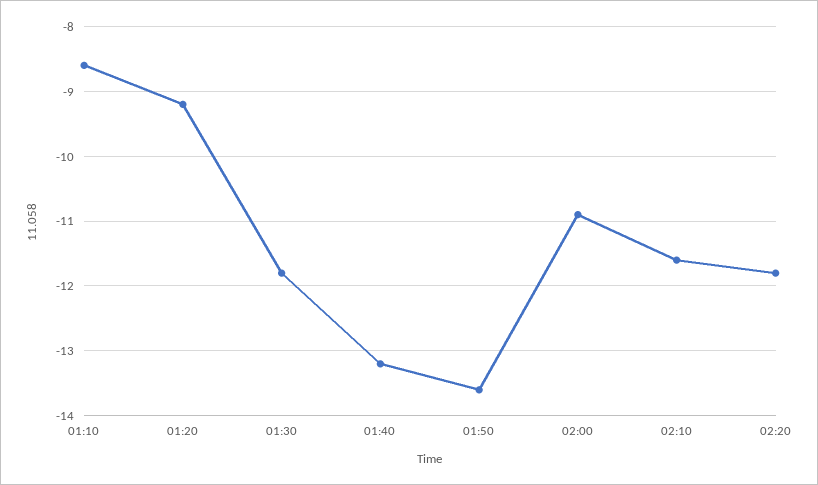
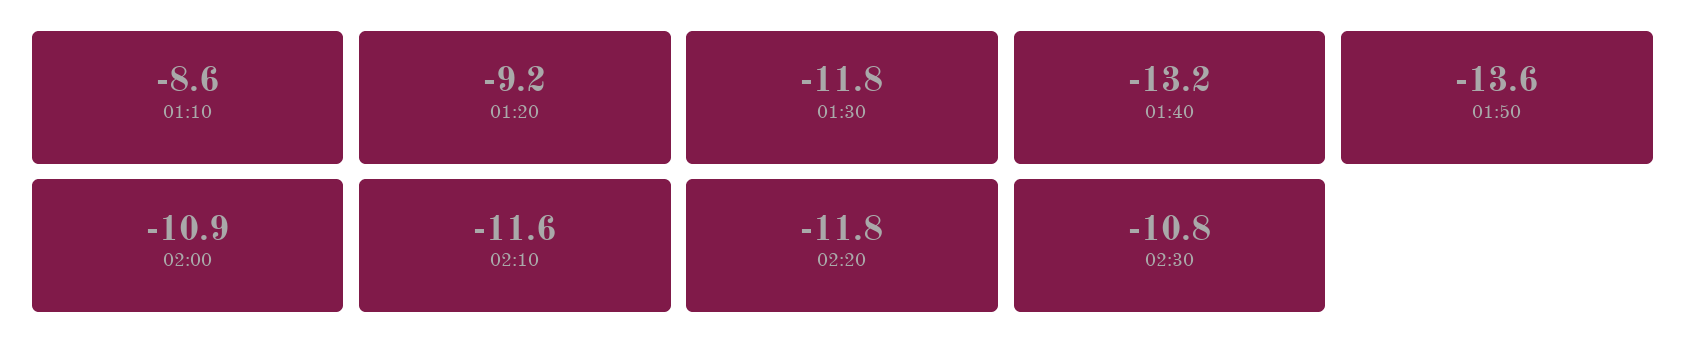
02:30: none -> -10.8

